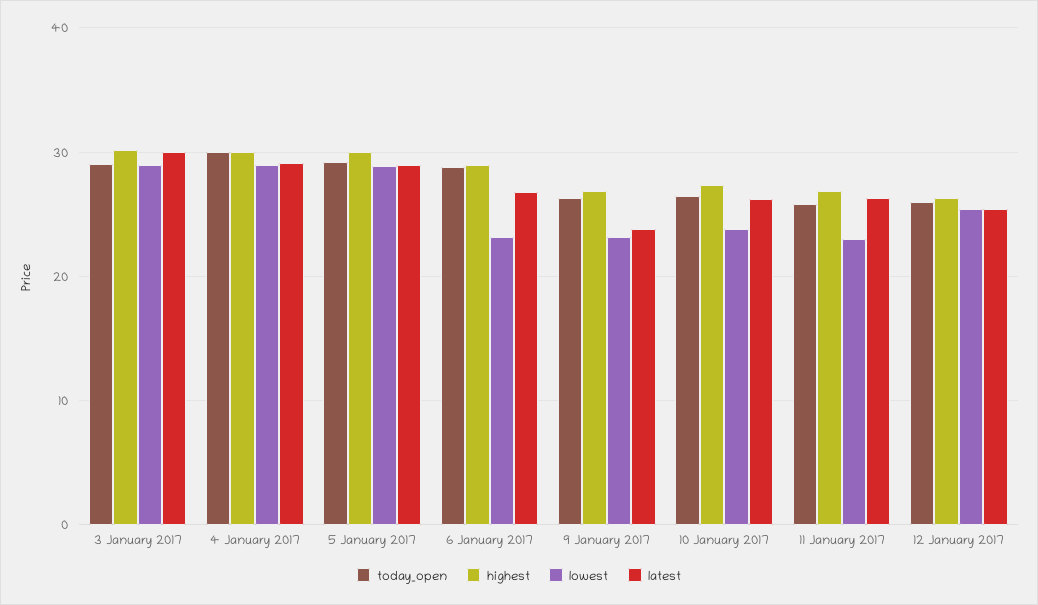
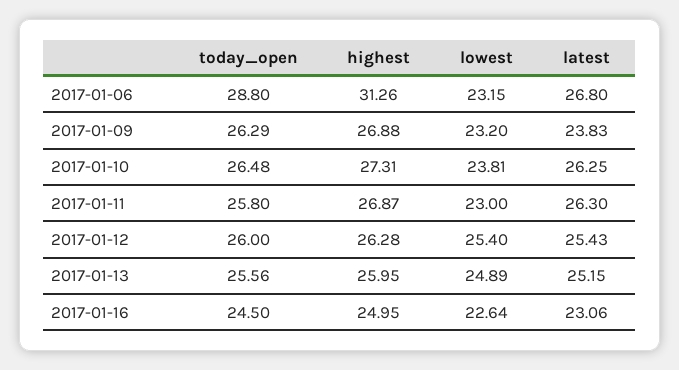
today_open, 3 January 2017: 29 -> none
highest, 3 January 2017: 30 -> none
lowest, 3 January 2017: 29 -> none
latest, 3 January 2017: 30 -> none
today_open, 4 January 2017: 30 -> none
highest, 4 January 2017: 30 -> none
lowest, 4 January 2017: 29 -> none
latest, 4 January 2017: 29 -> none
today_open, 5 January 2017: 29 -> none
highest, 5 January 2017: 30 -> none
lowest, 5 January 2017: 29 -> none
latest, 5 January 2017: 29 -> none
highest, 6 January 2017: 29 -> 31.26
today_open, 2017-01-13: none -> 25.56
highest, 2017-01-13: none -> 25.95
lowest, 2017-01-13: none -> 24.89
latest, 2017-01-13: none -> 25.15
today_open, 2017-01-16: none -> 24.5
highest, 2017-01-16: none -> 24.95
lowest, 2017-01-16: none -> 22.64
latest, 2017-01-16: none -> 23.06

